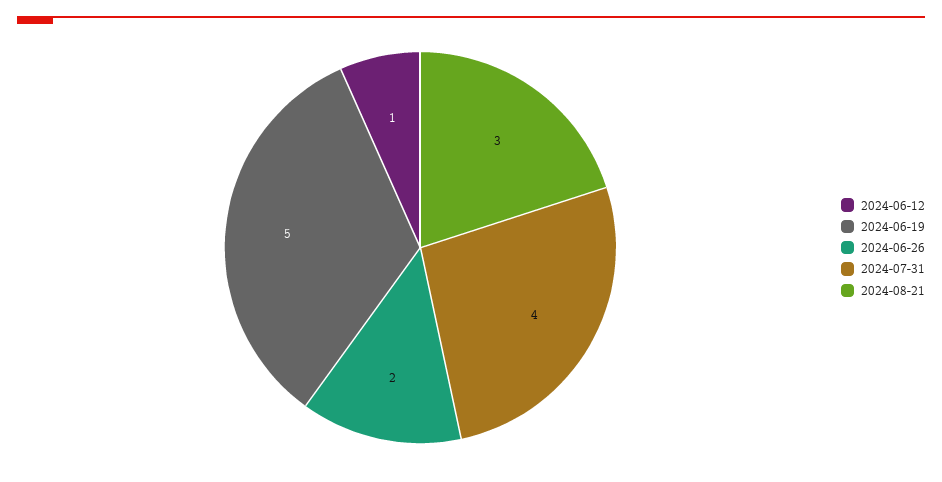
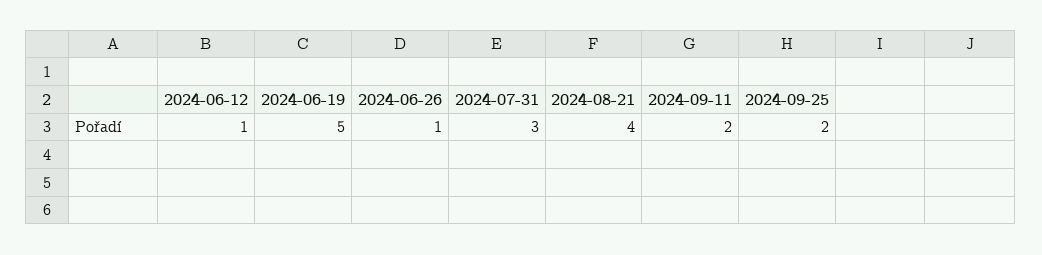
2024-06-26: 2 -> 1
2024-07-31: 4 -> 3
2024-08-21: 3 -> 4
2024-09-11: none -> 2
2024-09-25: none -> 2

